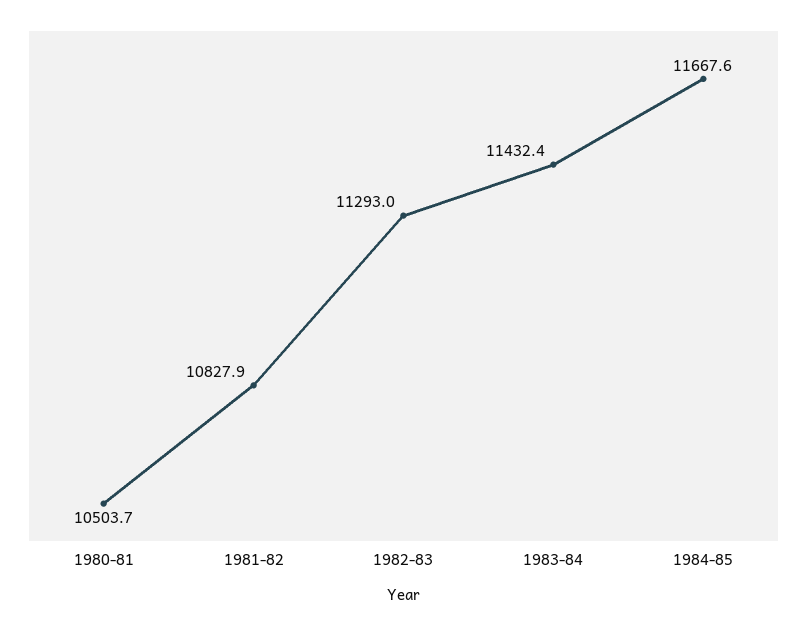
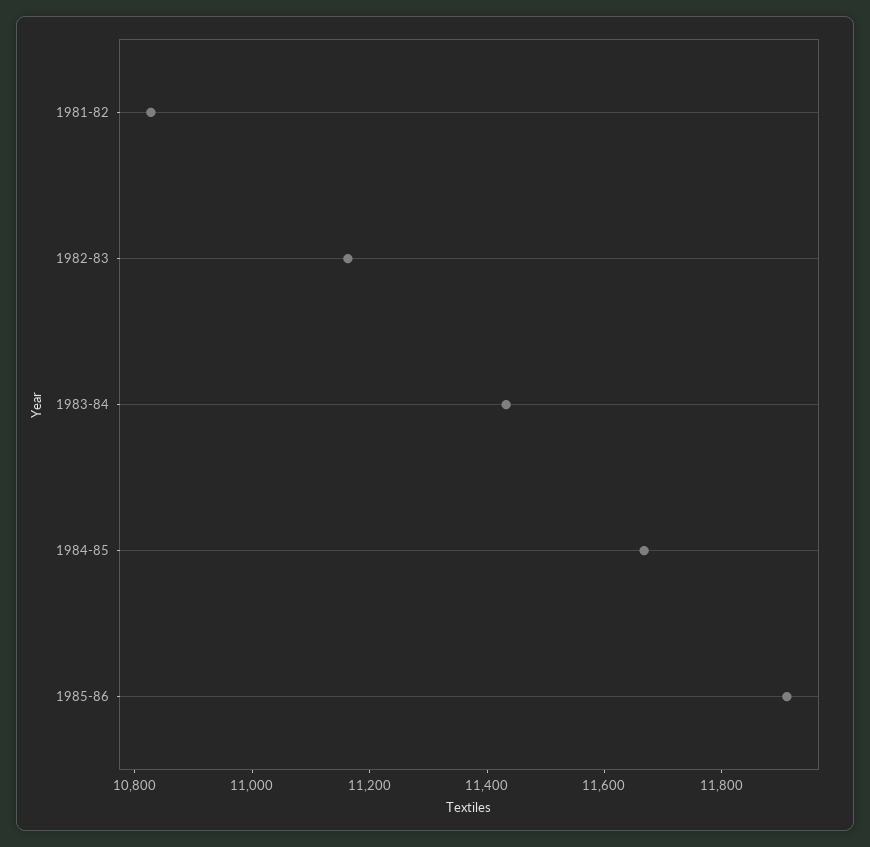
1980-81: 10503.7 -> none
1982-83: 11293 -> 11150
1985-86: none -> 11900

